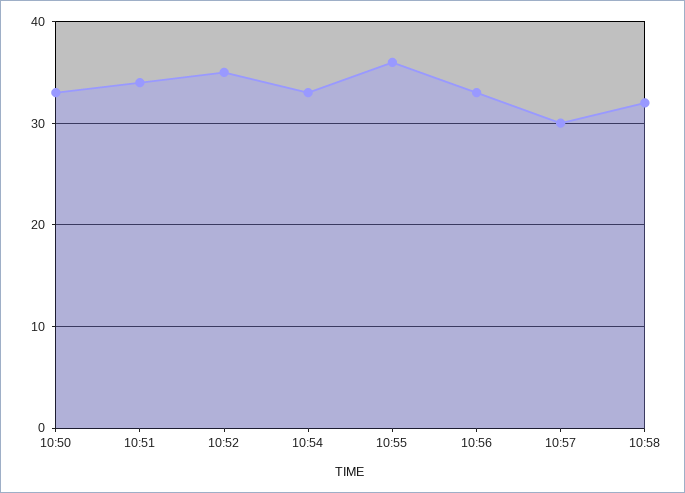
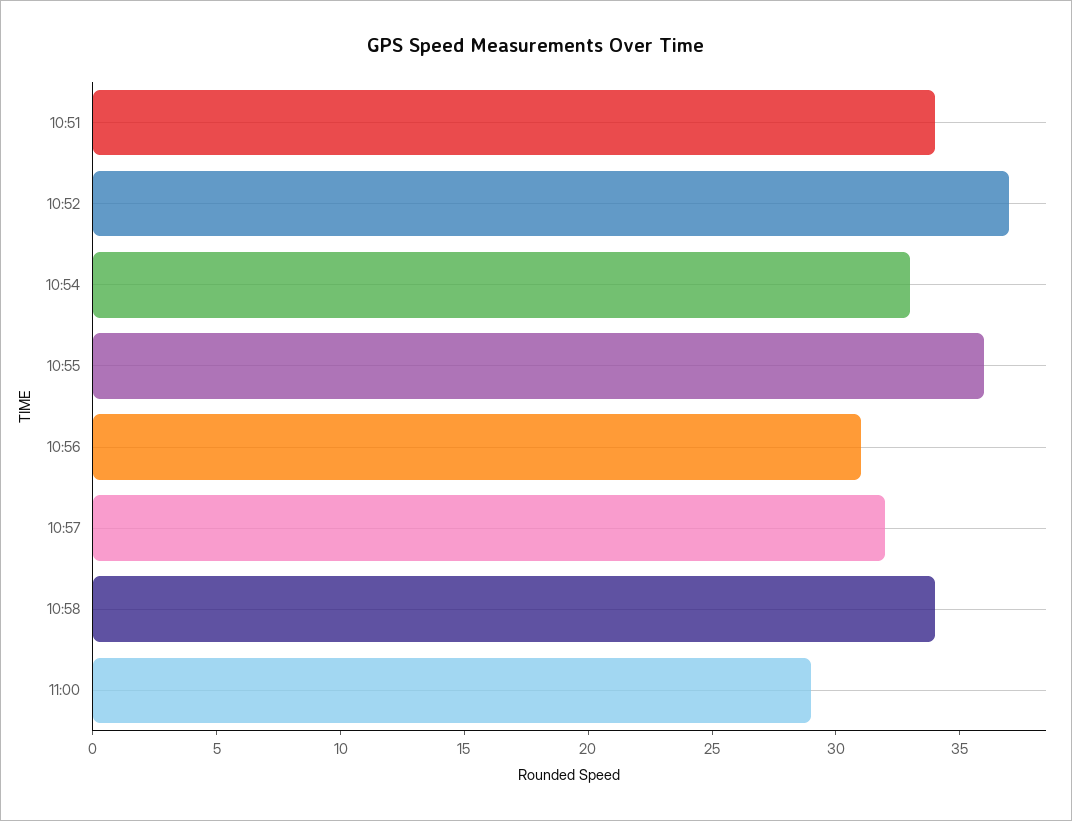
10:50: 33 -> none
10:52: 35 -> 37
10:56: 33 -> 31
10:57: 30 -> 32
10:58: 32 -> 34
11:00: none -> 29

